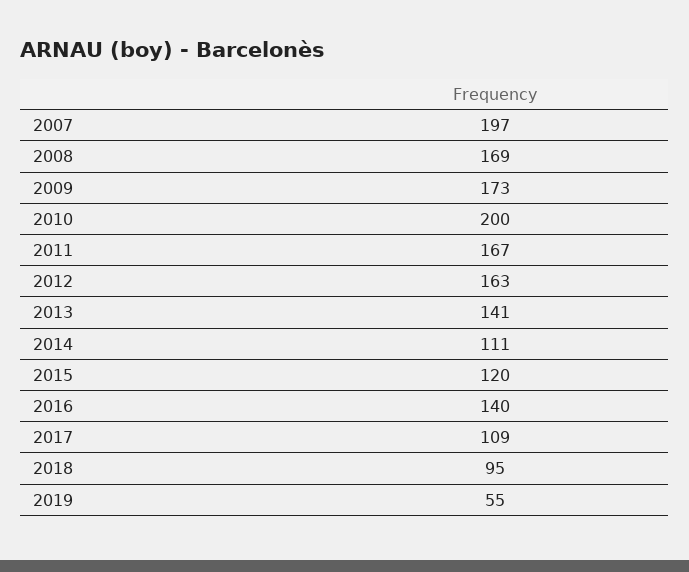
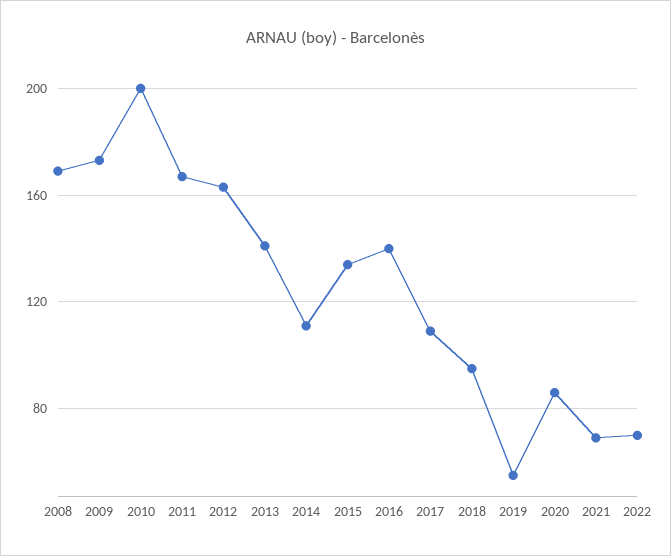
2007: 197 -> none
2015: 120 -> 135
2020: none -> 85
2021: none -> 70
2022: none -> 70

